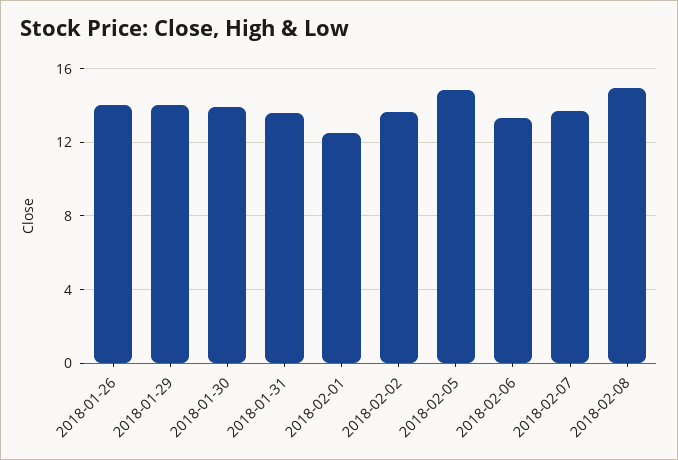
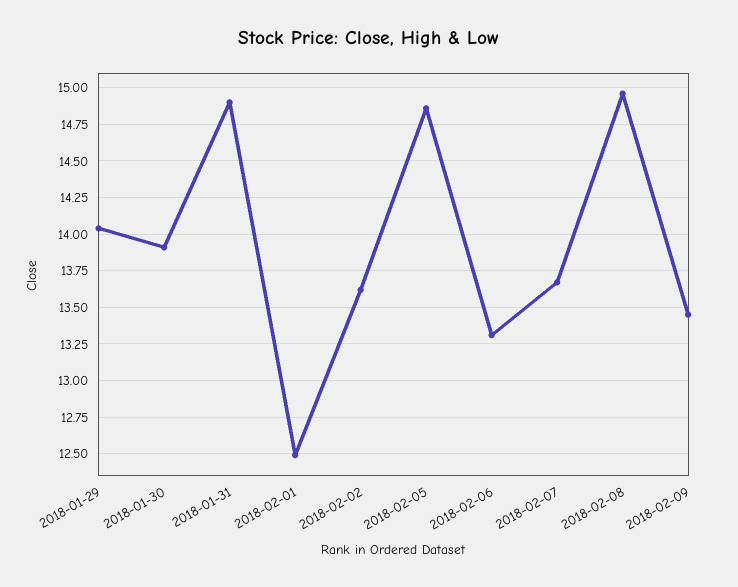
2018-01-26: 14 -> none
2018-01-31: 13.5 -> 14.9
2018-02-09: none -> 13.45

